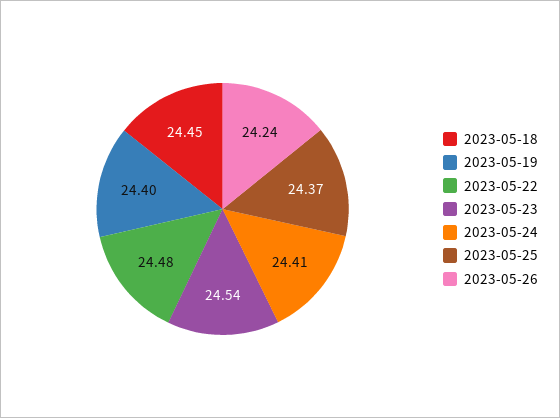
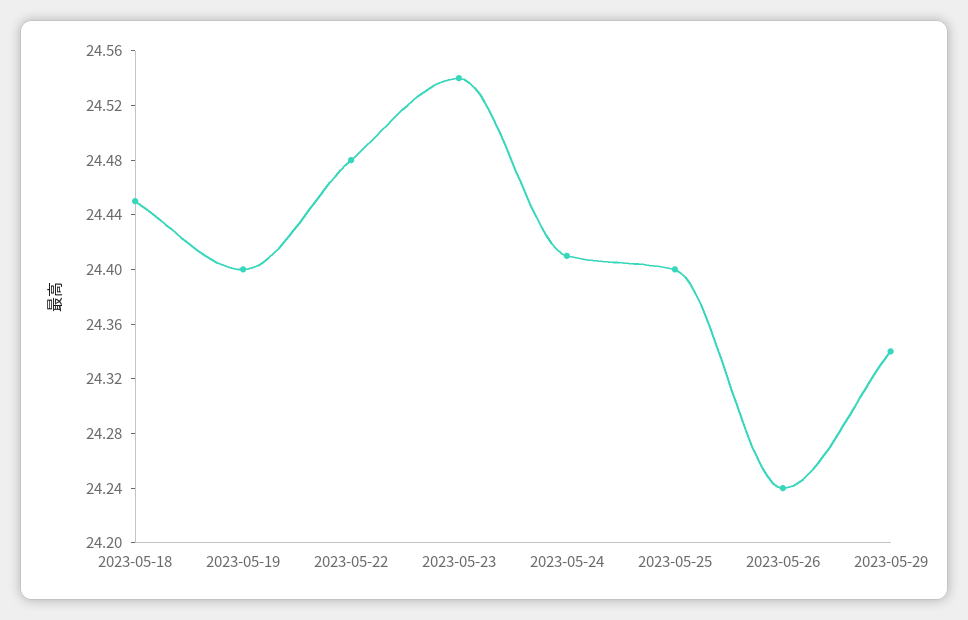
2023-05-25: 24.37 -> 24.4
2023-05-29: none -> 24.34

